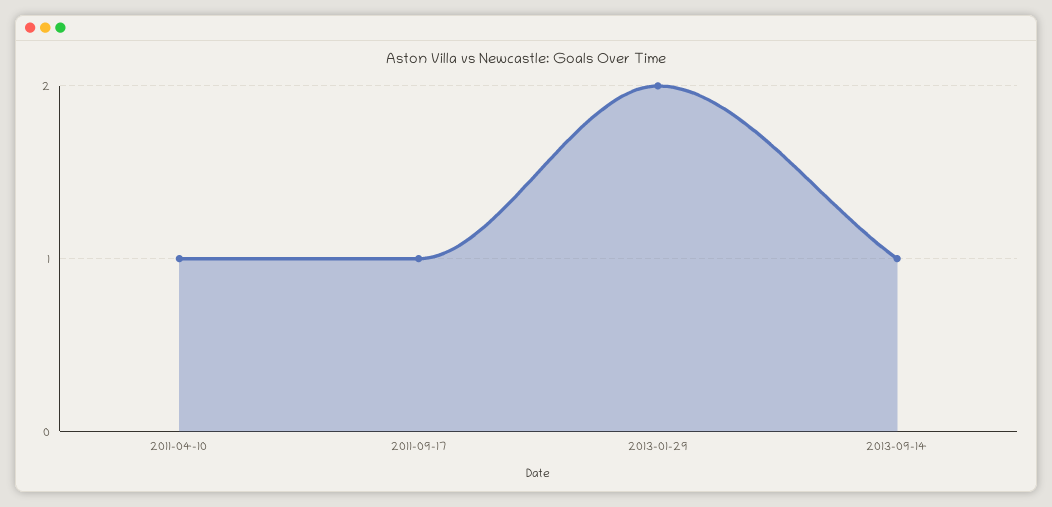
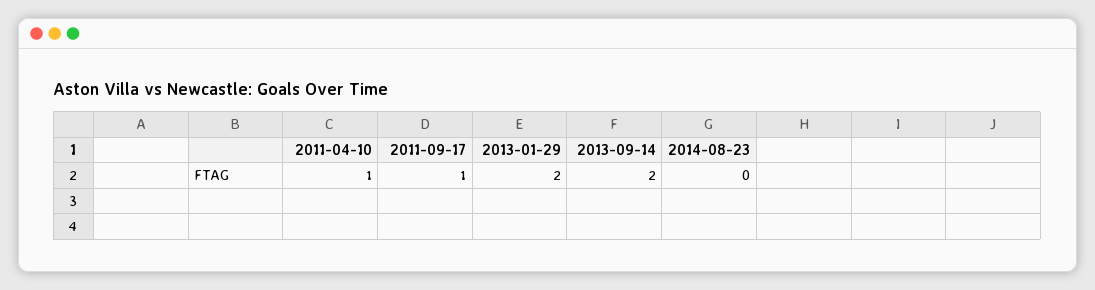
2013-09-14: 1 -> 2
2014-08-23: none -> 0

